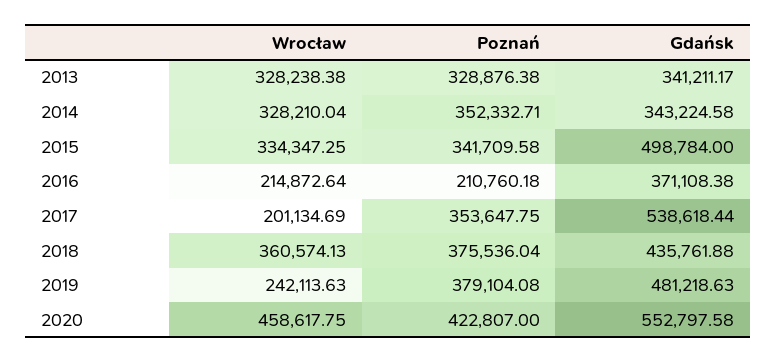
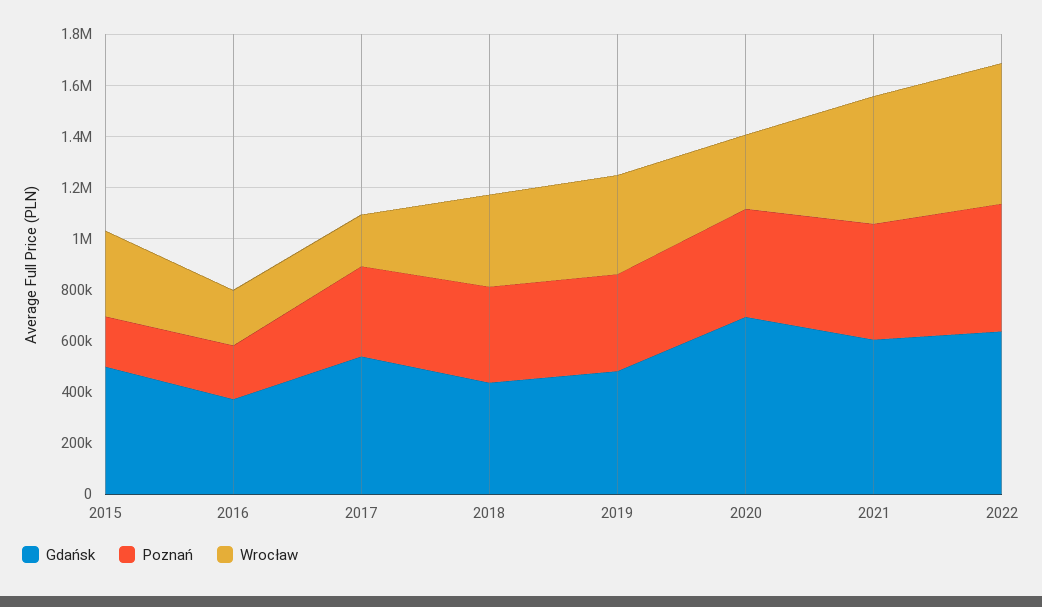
Wrocław, 2013: 328238.38 -> none
Poznań, 2013: 328876.38 -> none
Gdańsk, 2013: 341211.17 -> none
Wrocław, 2014: 328210.04 -> none
Poznań, 2014: 352332.71 -> none
Gdańsk, 2014: 343224.58 -> none
Poznań, 2015: 341709.58 -> 200000
Wrocław, 2019: 242113.63 -> 400000
Wrocław, 2020: 458617.75 -> 300000
Gdańsk, 2020: 552797.58 -> 700000
Gdańsk, 2021: none -> 600000
Poznań, 2021: none -> 450000
Wrocław, 2021: none -> 500000
Gdańsk, 2022: none -> 650000
Poznań, 2022: none -> 500000
Wrocław, 2022: none -> 550000

